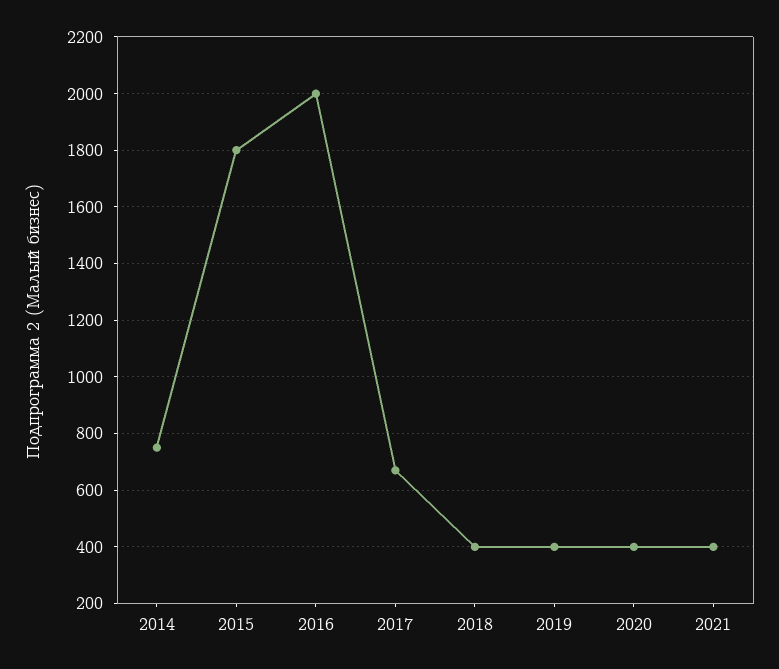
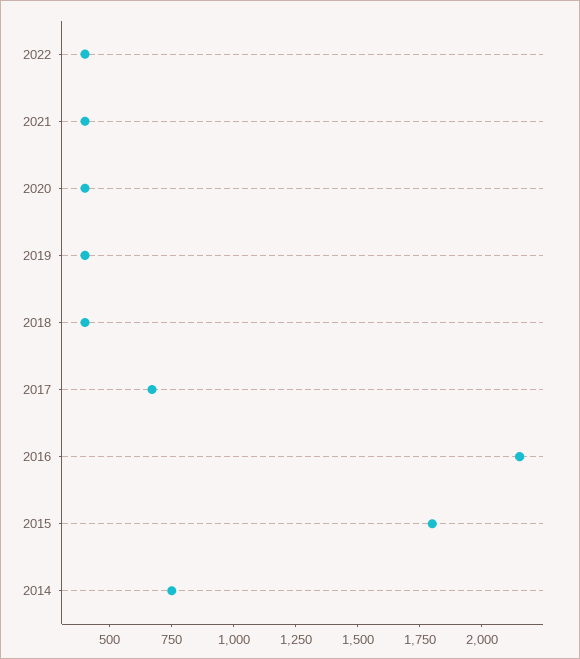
2016: 2000 -> 2150
2022: none -> 400

